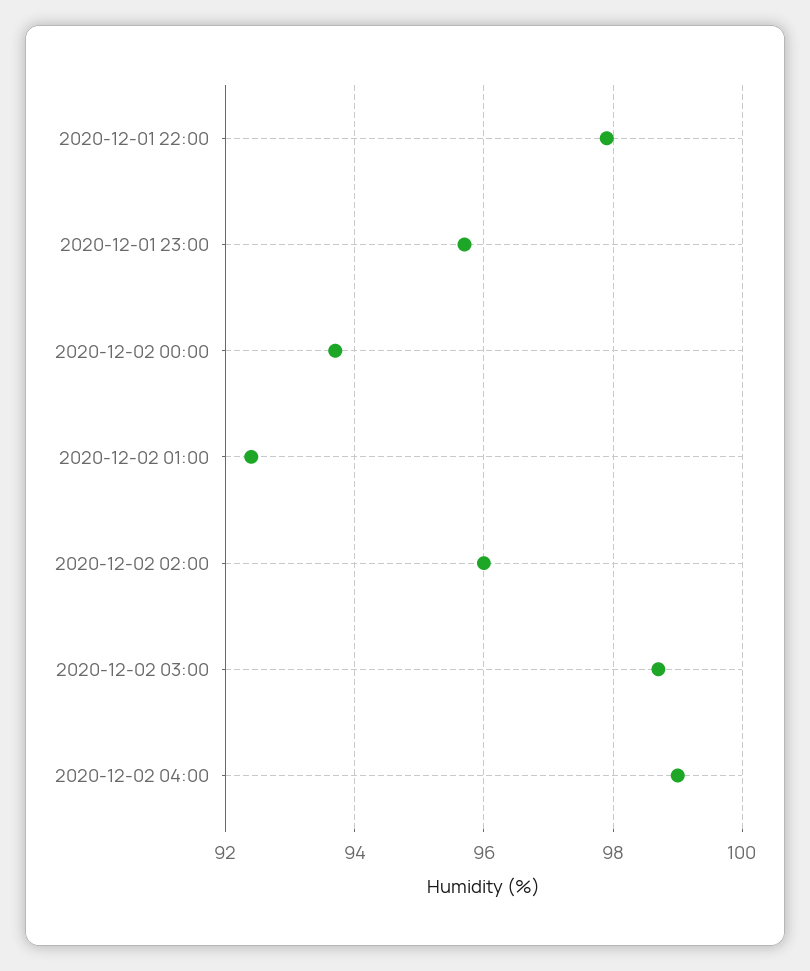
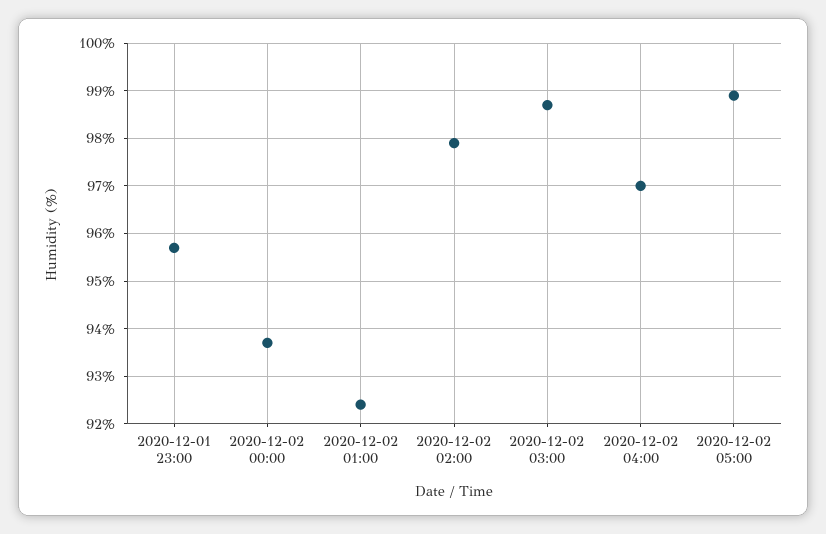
2020-12-01 22:00: 98 -> none
2020-12-02 02:00: 96 -> 98
2020-12-02 04:00: 99 -> 97
2020-12-02 05:00: none -> 99

